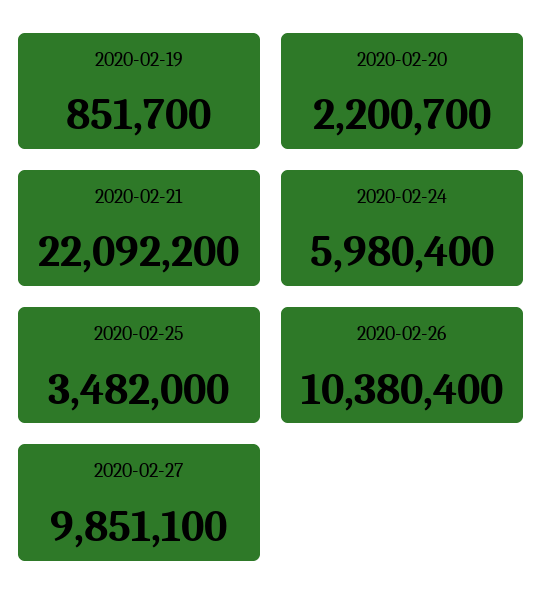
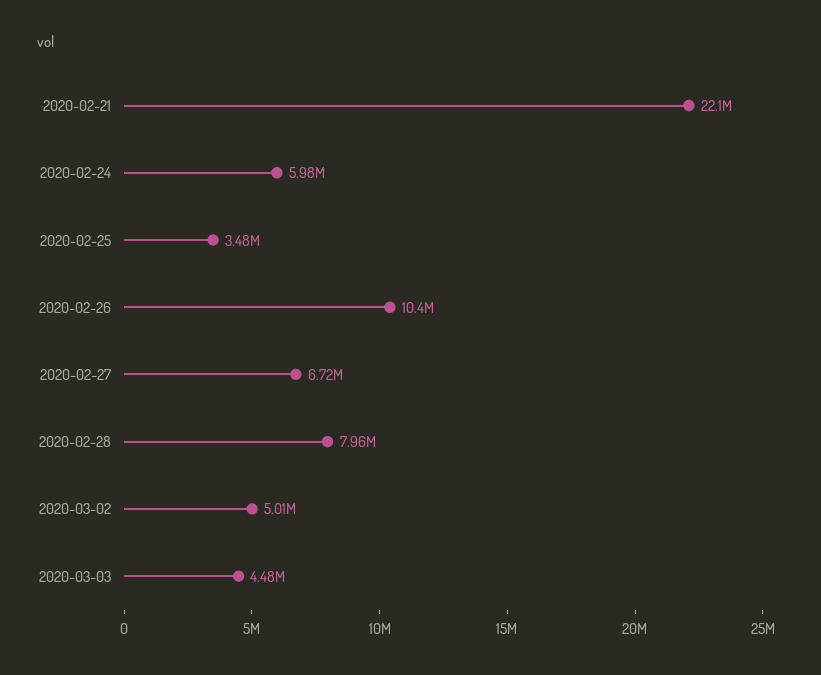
2020-02-19: 851700 -> none
2020-02-20: 2200700 -> none
2020-02-27: 9851100 -> 6720000
2020-02-28: none -> 7960000
2020-03-02: none -> 5010000
2020-03-03: none -> 4480000

